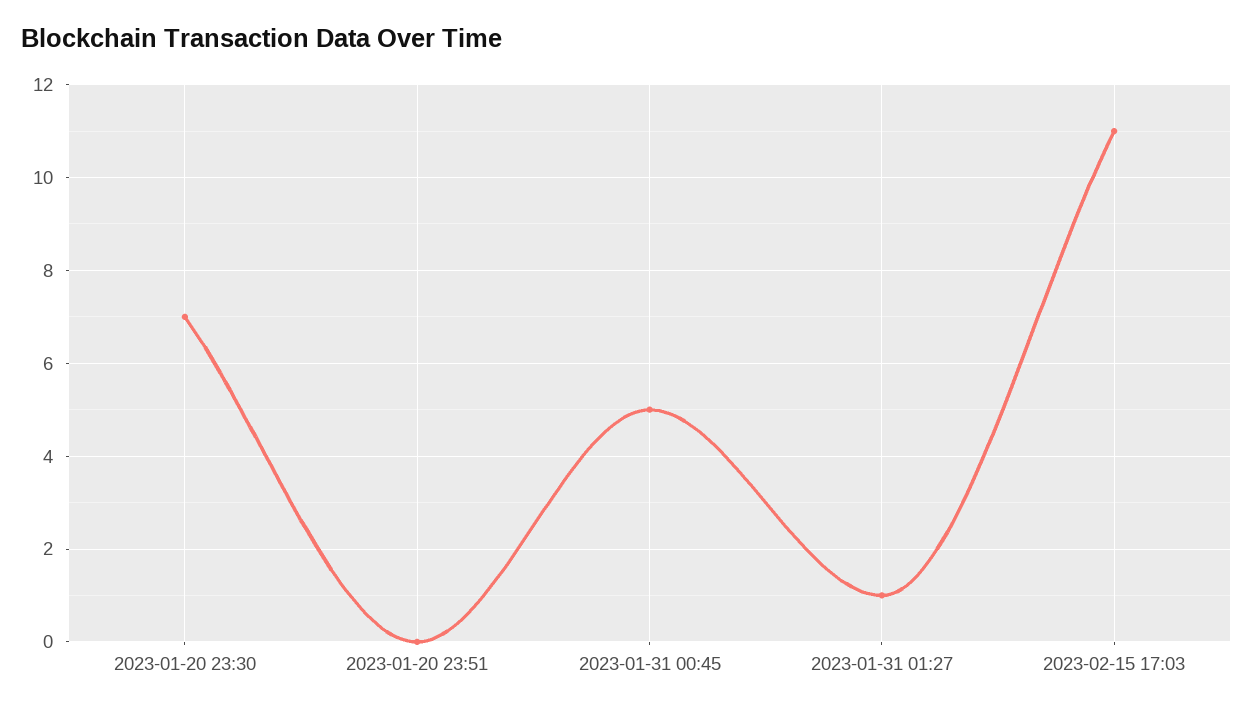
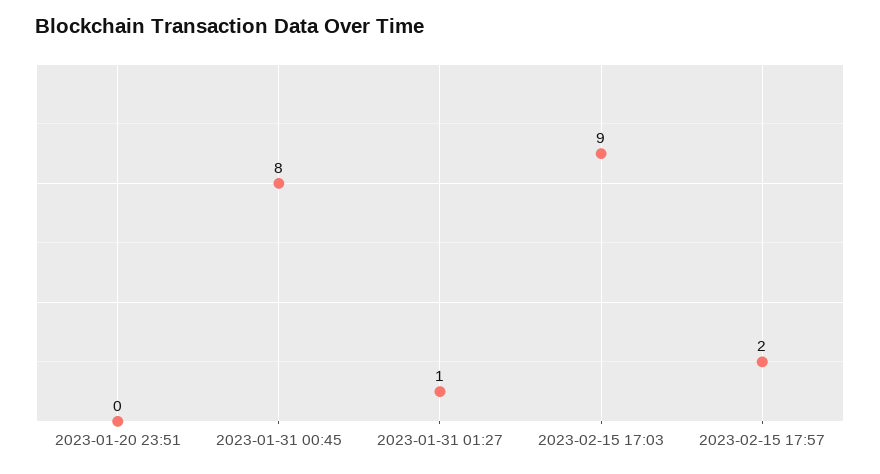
2023-01-20 23:30: 7 -> none
2023-01-31 00:45: 5 -> 8
2023-02-15 17:03: 11 -> 9
2023-02-15 17:57: none -> 2

